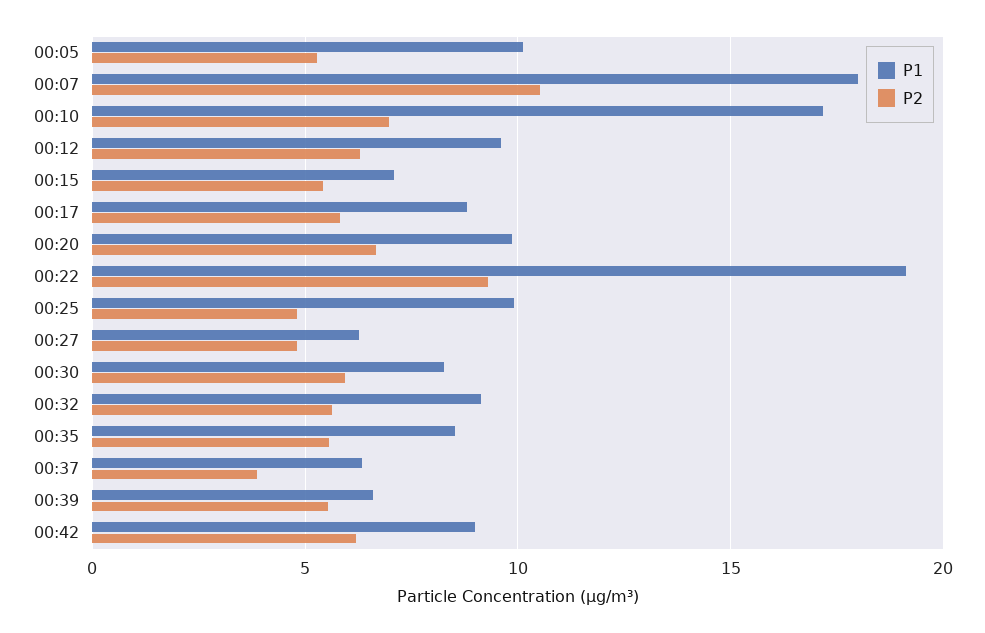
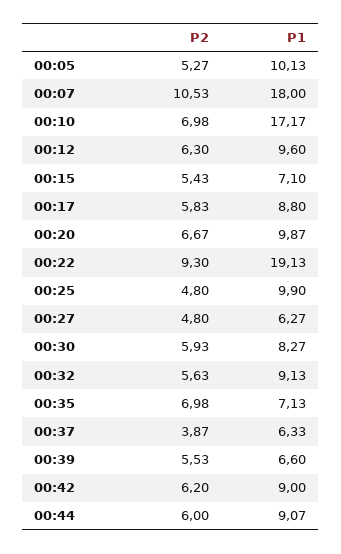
P1, 00:35: 8.5 -> 7.13
P2, 00:35: 5.5 -> 6.98
P2, 00:44: none -> 6
P1, 00:44: none -> 9.07

